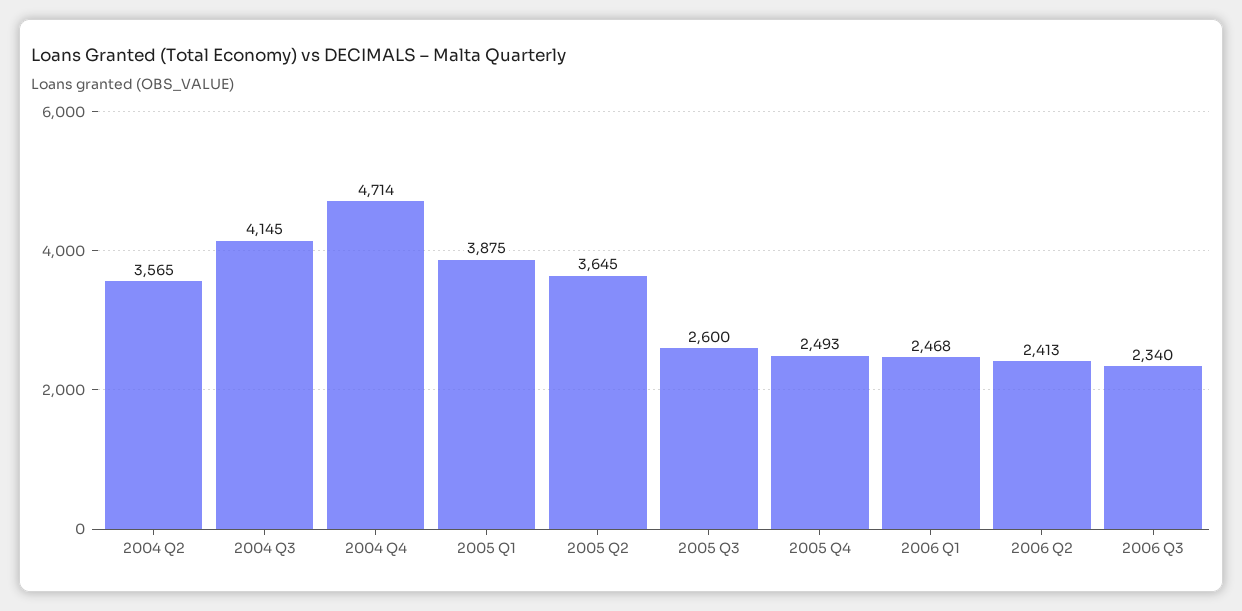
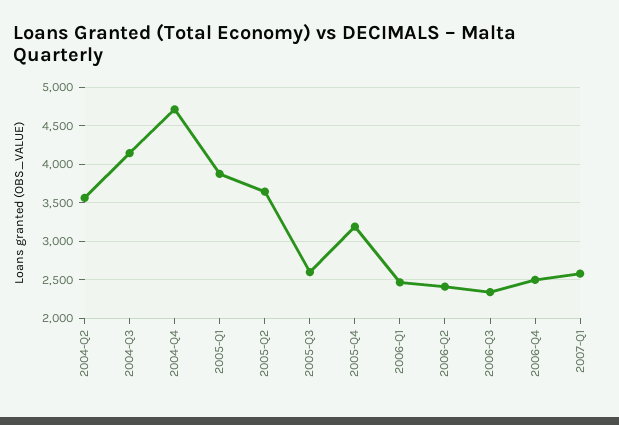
2005 Q4: 2493 -> 3200
2006-Q4: none -> 2500
2007-Q1: none -> 2600

